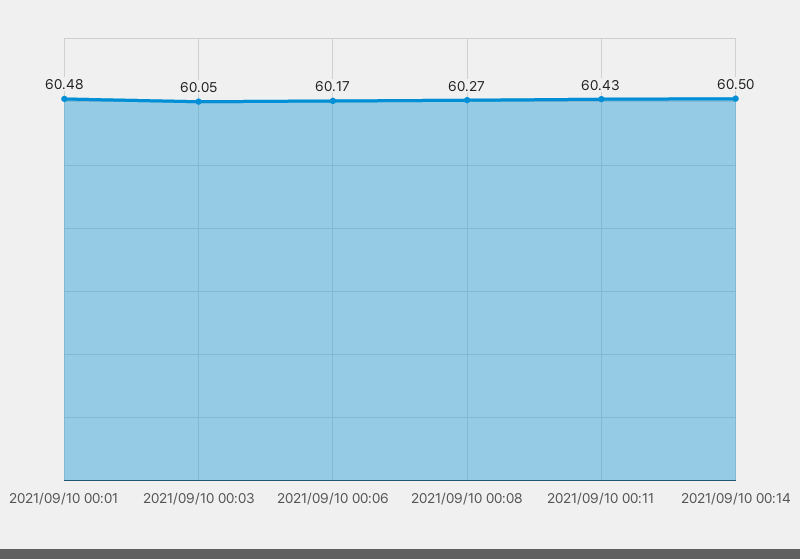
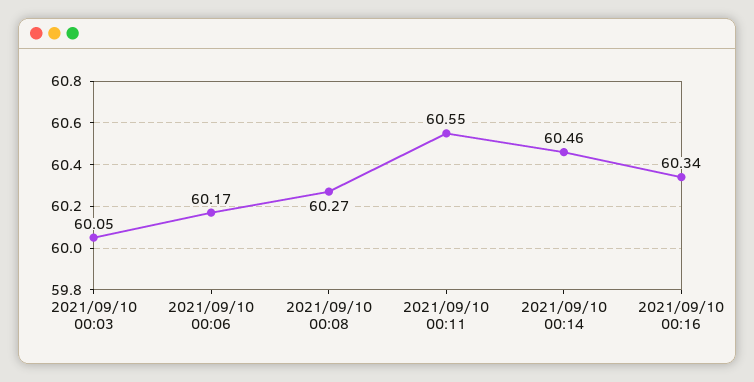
2021/09/10 00:01: 60.48 -> none
2021/09/10 00:11: 60.43 -> 60.55
2021/09/10 00:14: 60.5 -> 60.46
2021/09/10 00:16: none -> 60.34

